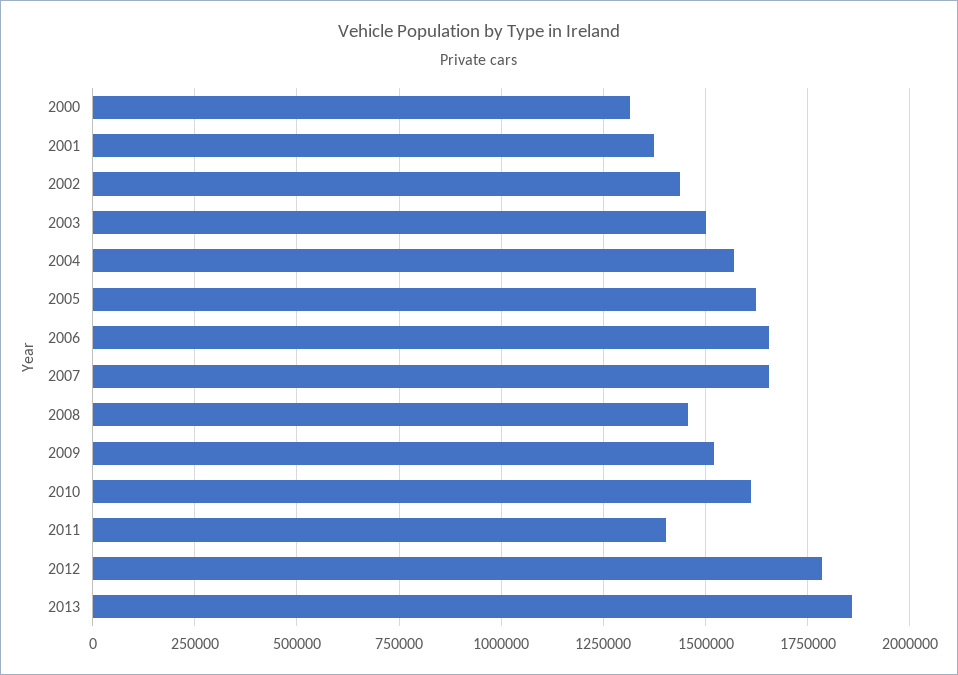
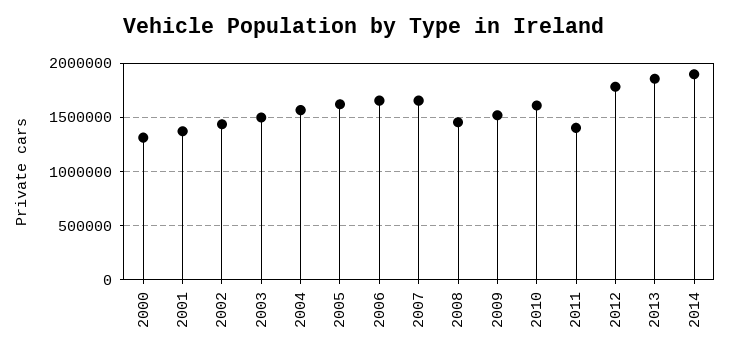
2014: none -> 1900000

